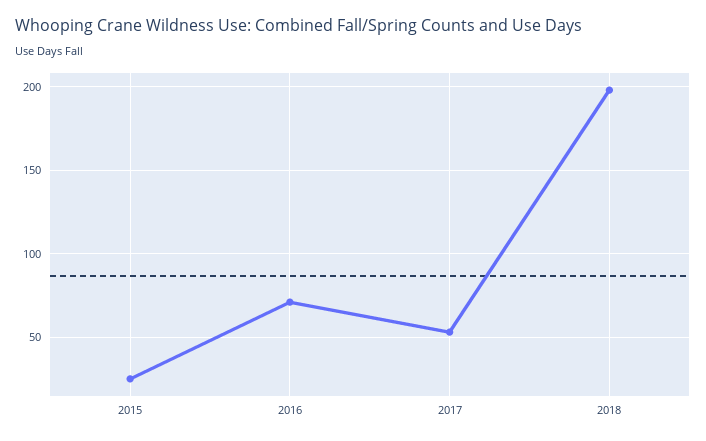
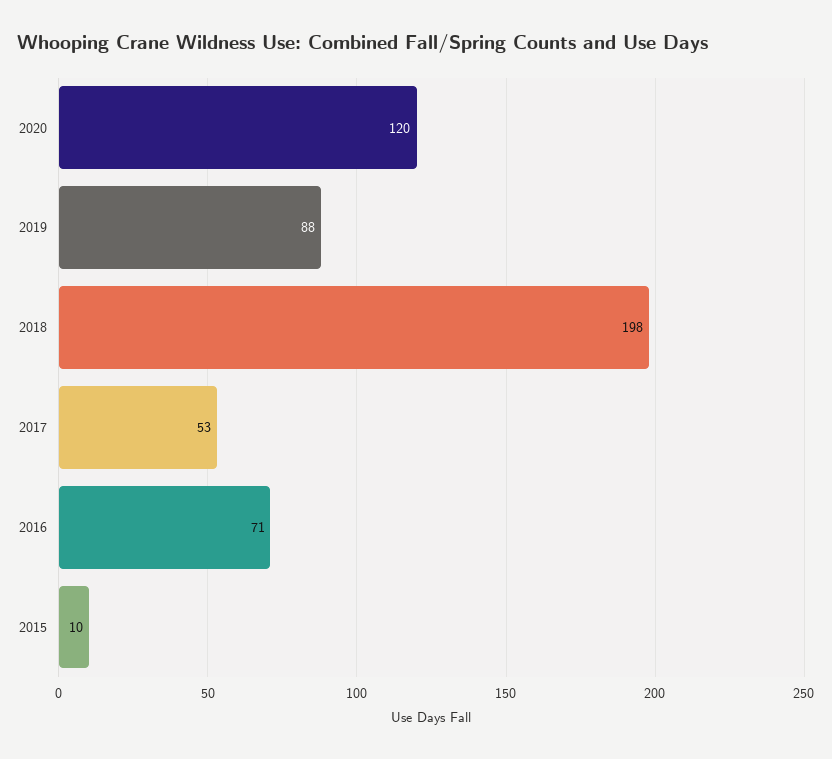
2015: 25 -> 10
2020: none -> 120
2019: none -> 88

